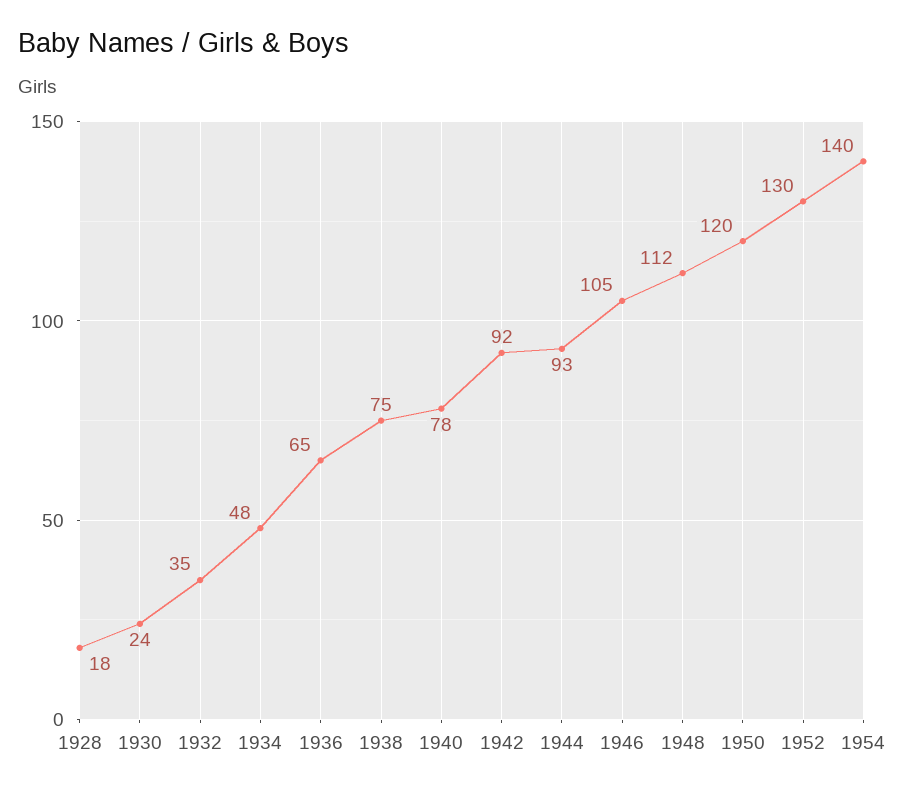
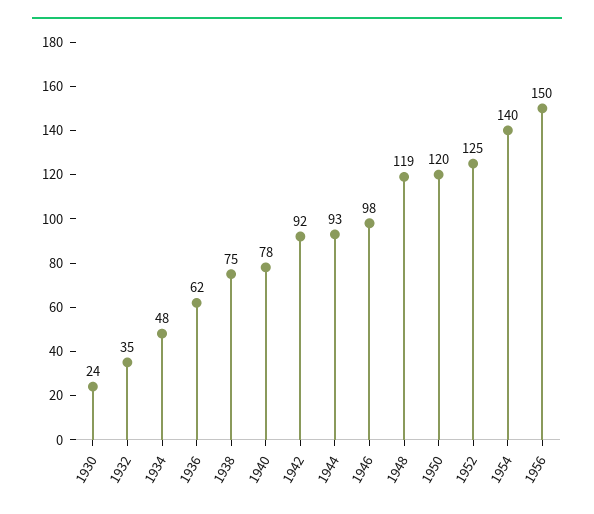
1928: 18 -> none
1936: 65 -> 62
1946: 105 -> 98
1948: 112 -> 119
1952: 130 -> 125
1956: none -> 150

